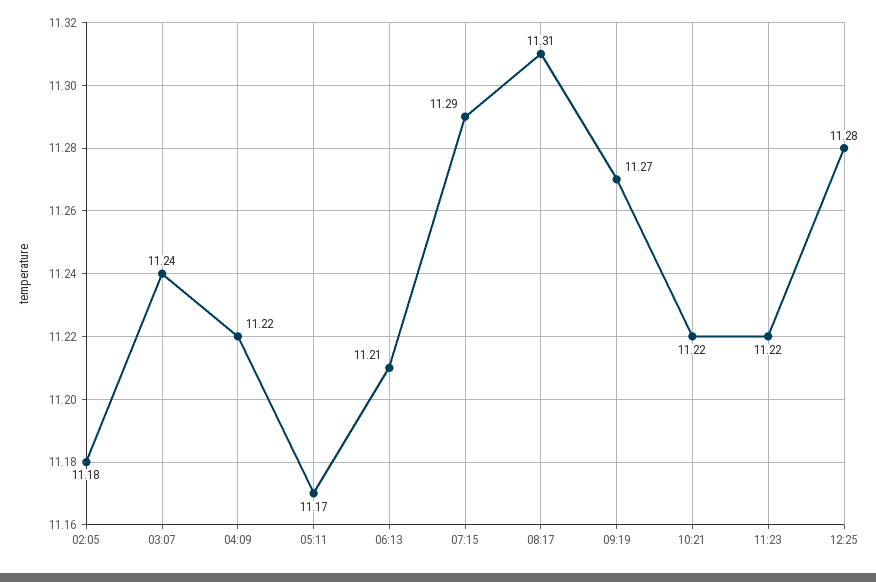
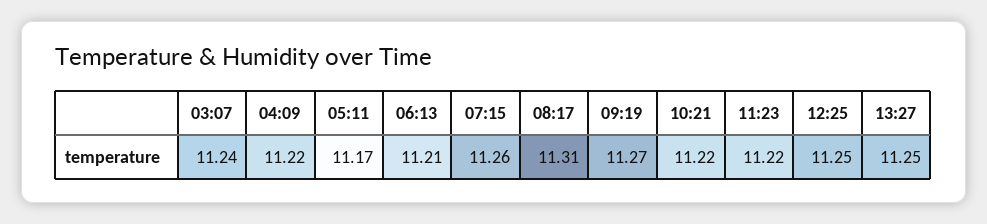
02:05: 11.18 -> none
07:15: 11.29 -> 11.26
12:25: 11.28 -> 11.25
13:27: none -> 11.25

